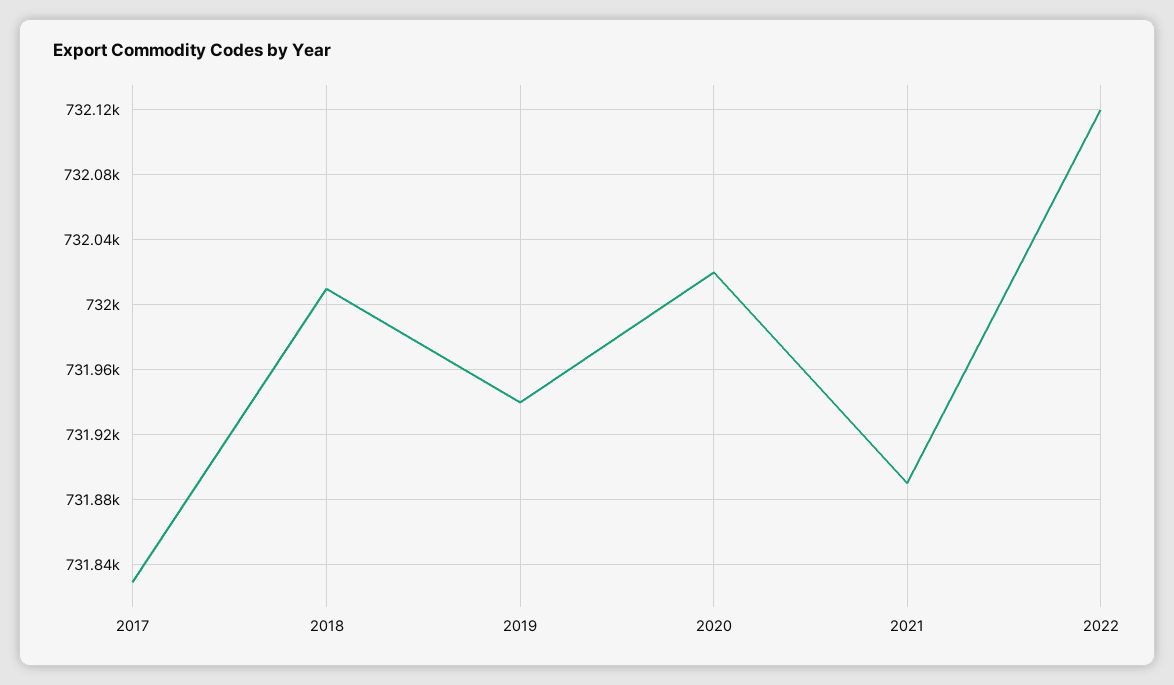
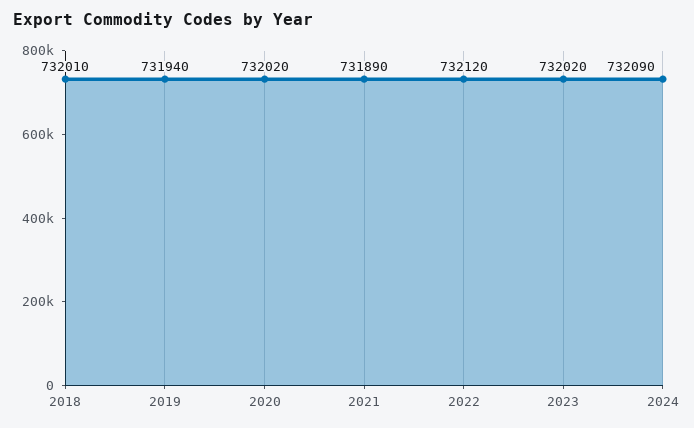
2017: 731830 -> none
2023: none -> 732020
2024: none -> 732090

